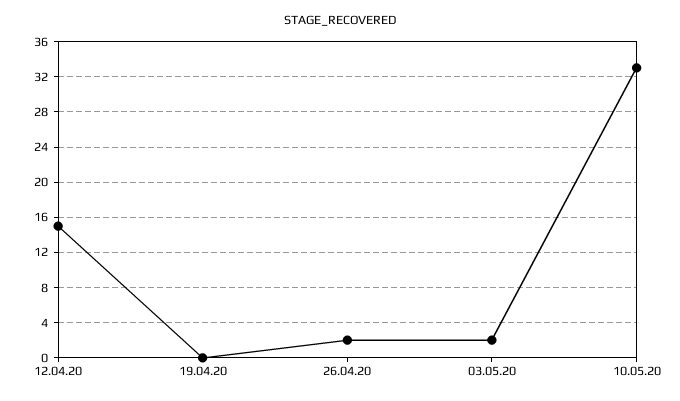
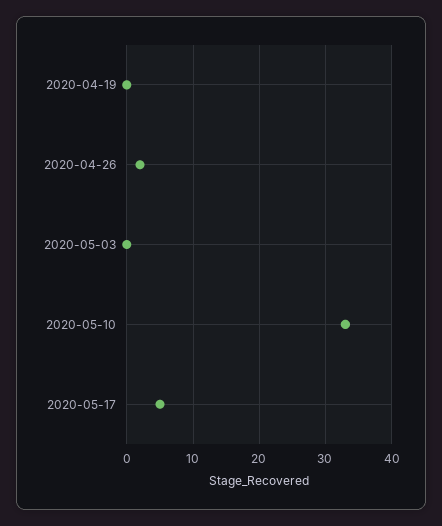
12.04.20: 15 -> none
03.05.20: 2 -> 0
2020-05-17: none -> 5

